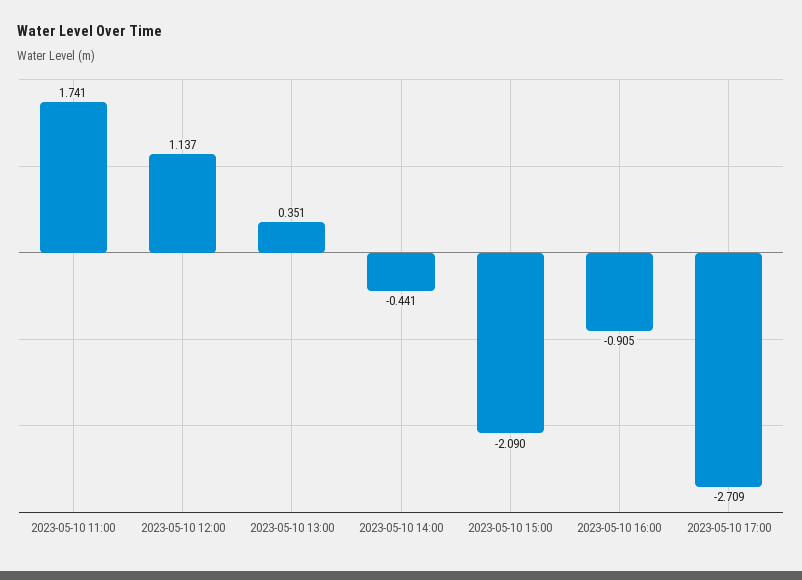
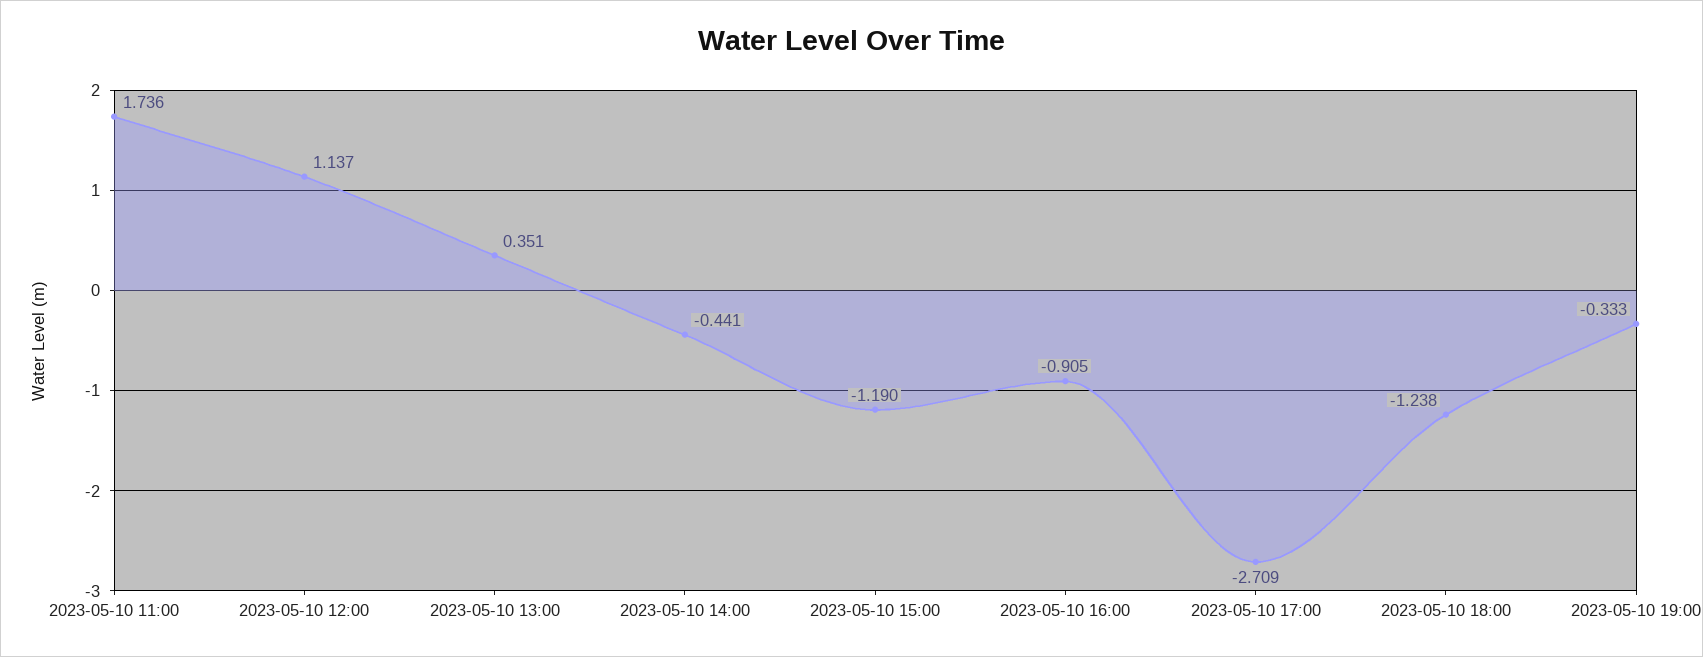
2023-05-10 11:00: 1.741 -> 1.736
2023-05-10 15:00: -2.09 -> -1.19
2023-05-10 18:00: none -> -1.238
2023-05-10 19:00: none -> -0.333

